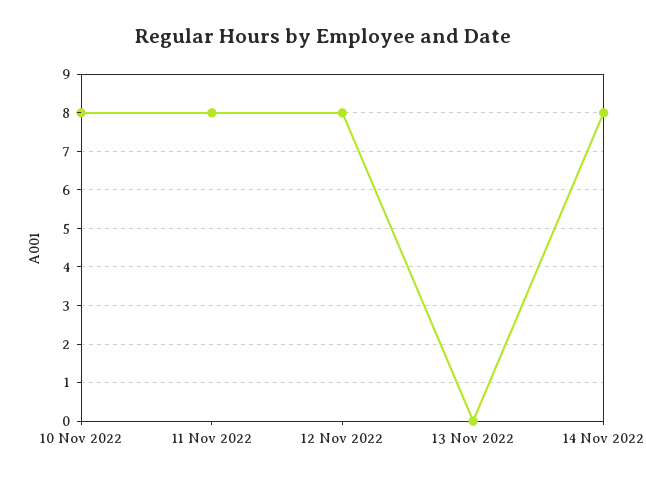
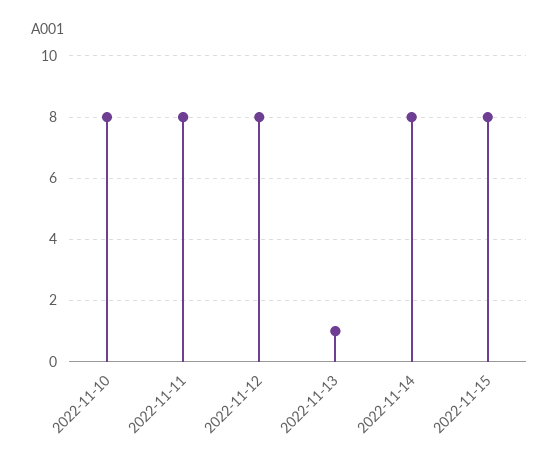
13 Nov 2022: 0 -> 1
2022-11-15: none -> 8

